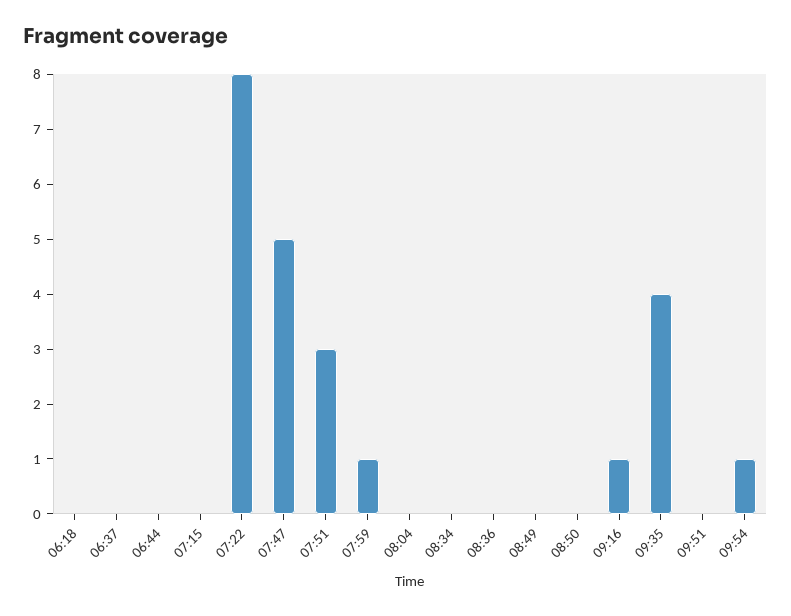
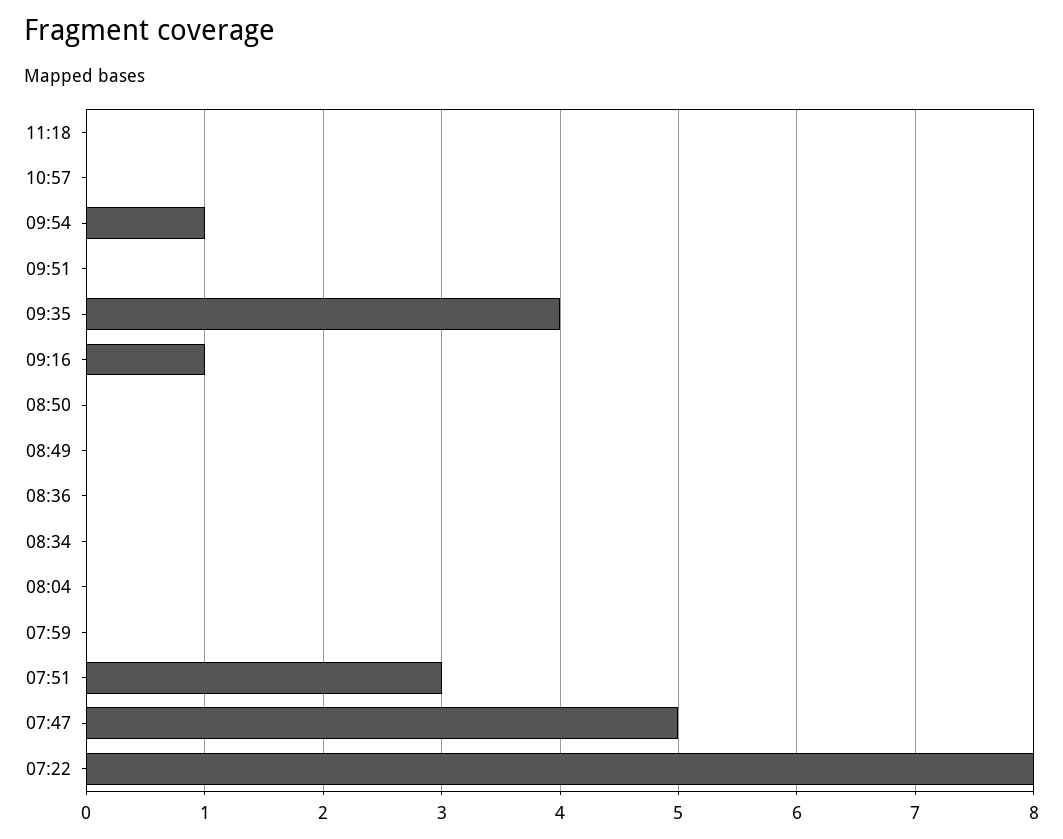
06:18: 0 -> none
06:37: 0 -> none
06:44: 0 -> none
07:15: 0 -> none
07:59: 1 -> 0
11:18: none -> 0
10:57: none -> 0

